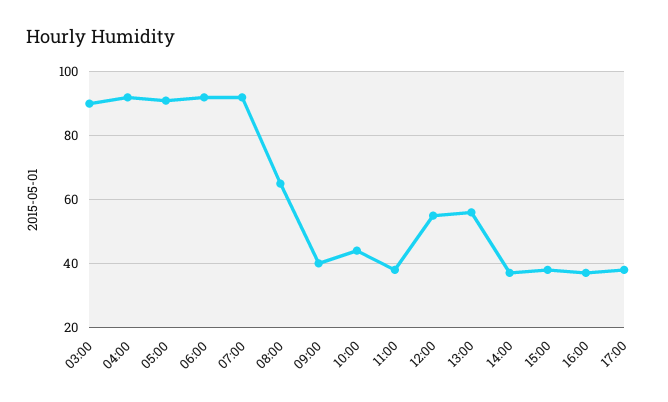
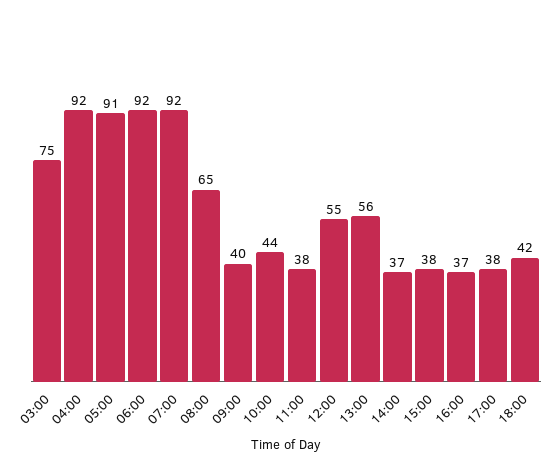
03:00: 90 -> 75
18:00: none -> 42

